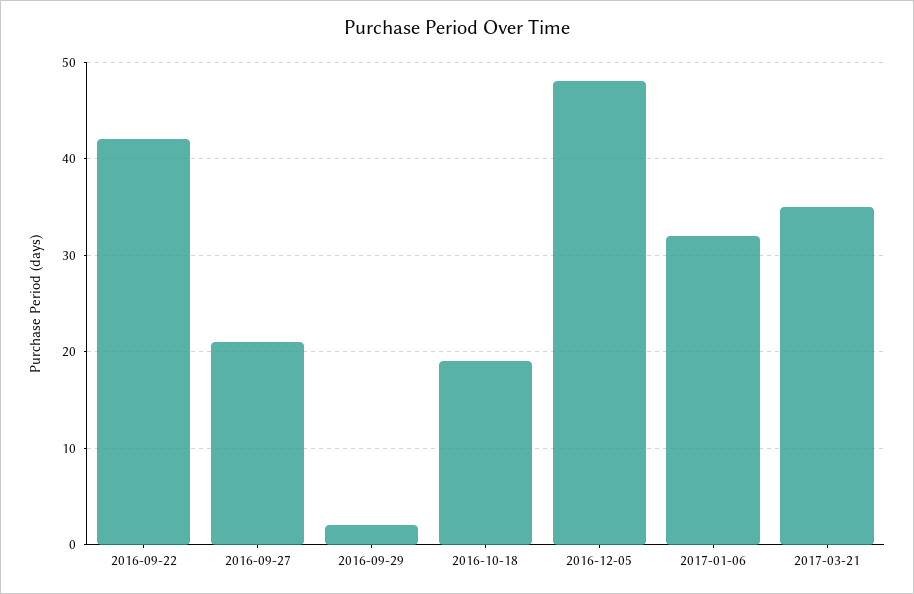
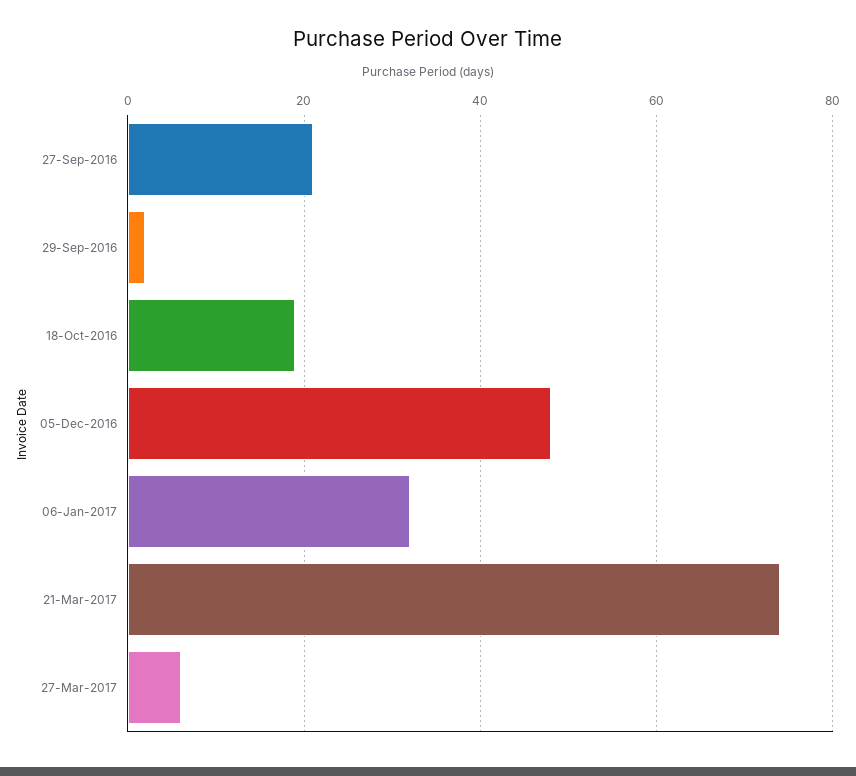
2016-09-22: 42 -> none
2017-03-21: 35 -> 75
27-Mar-2017: none -> 5

